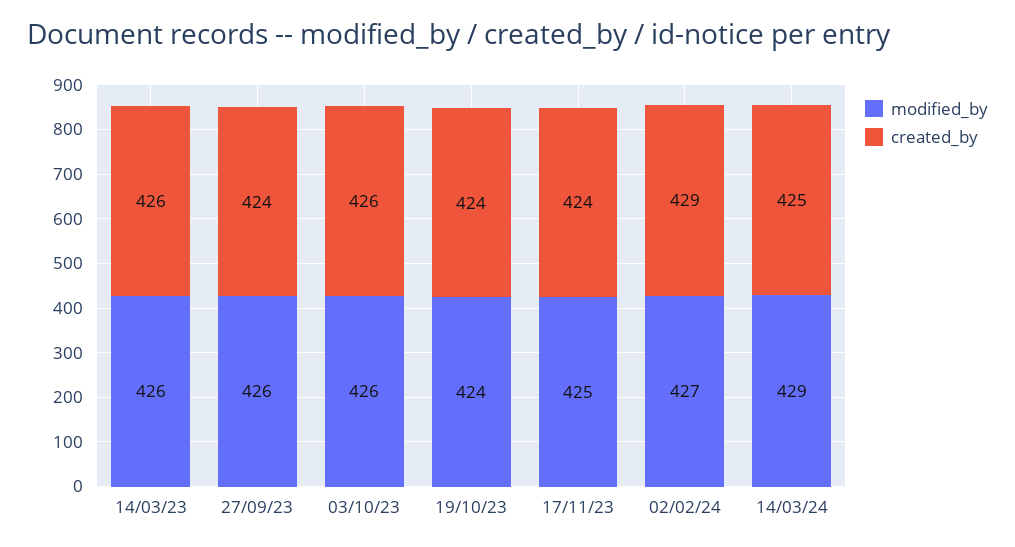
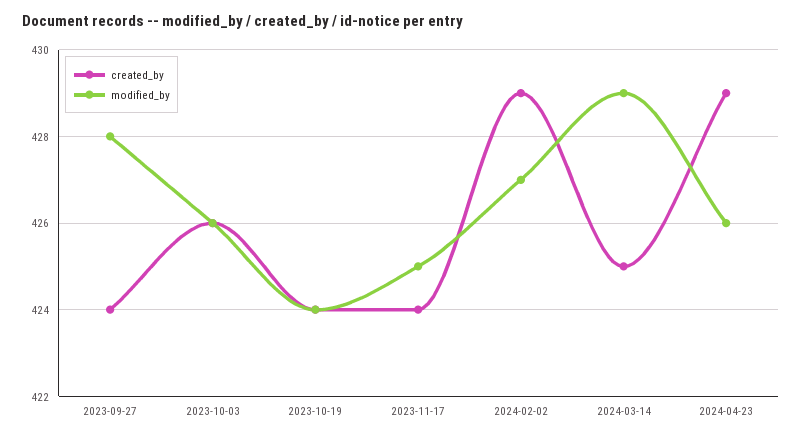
modified_by, 14/03/23: 426 -> none
created_by, 14/03/23: 426 -> none
modified_by, 27/09/23: 426 -> 428
created_by, 2024-04-23: none -> 429
modified_by, 2024-04-23: none -> 426

